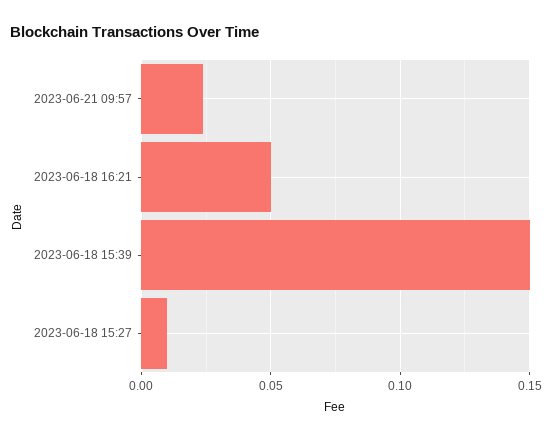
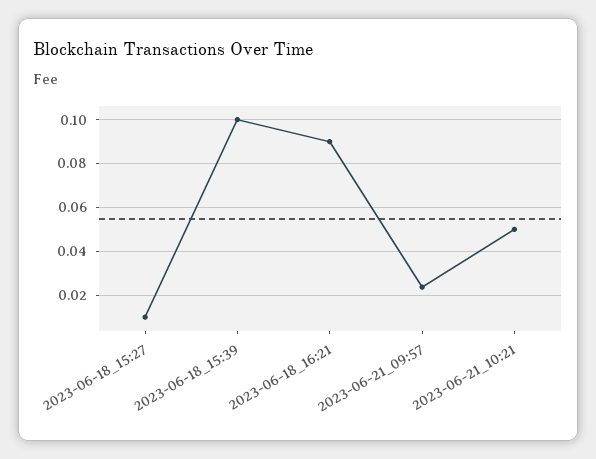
2023-06-18 16:21: 0.05 -> 0.09
2023-06-18 15:39: 0.15 -> 0.1
2023-06-21_10:21: none -> 0.05

